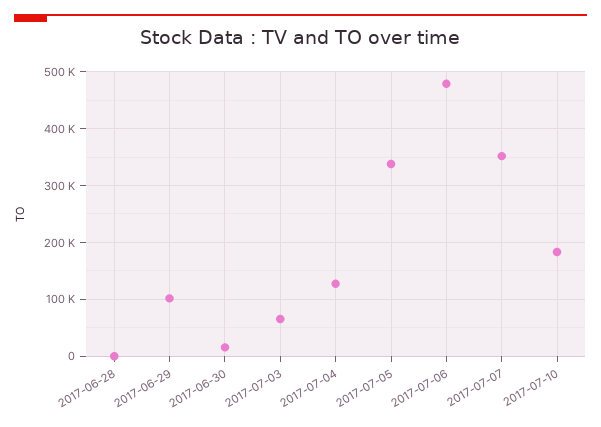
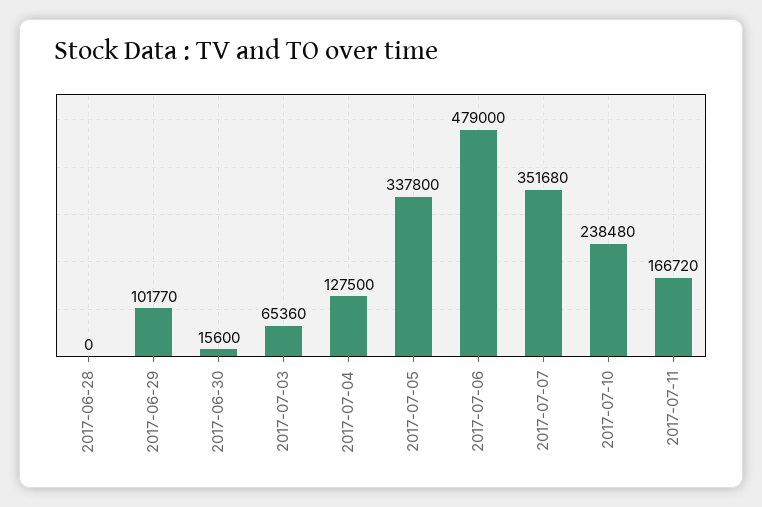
2017-07-10: 180000 -> 238480
2017-07-11: none -> 166720

